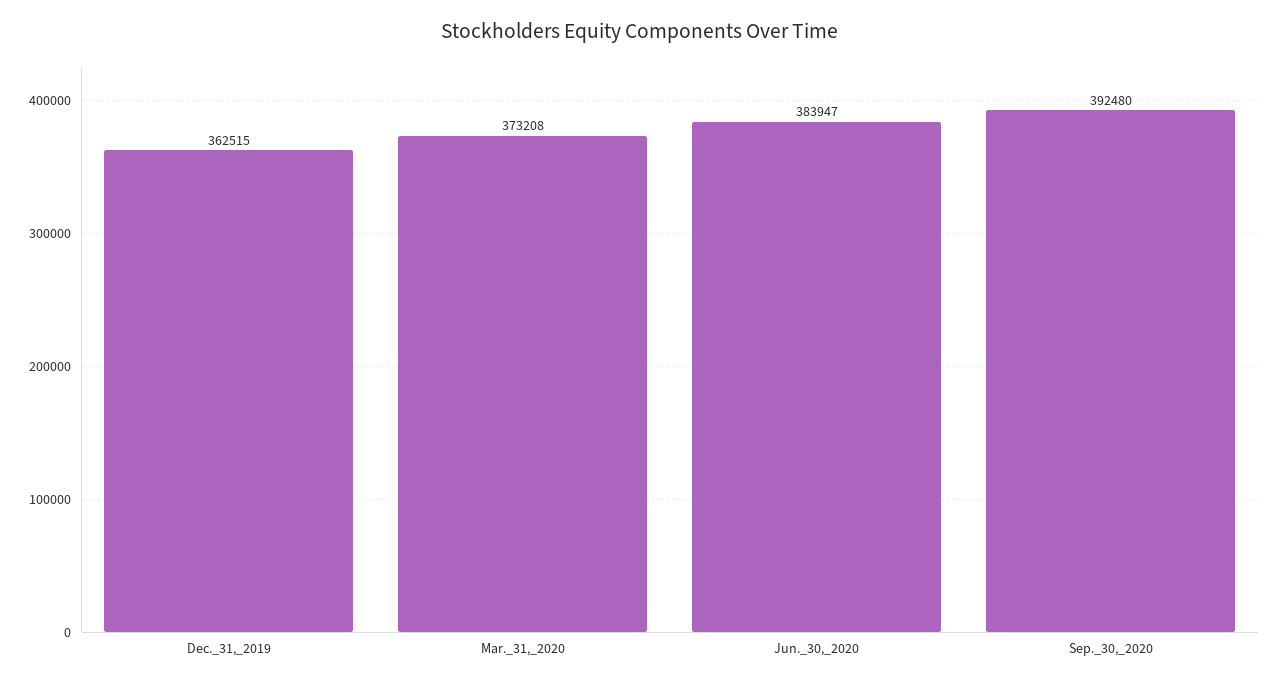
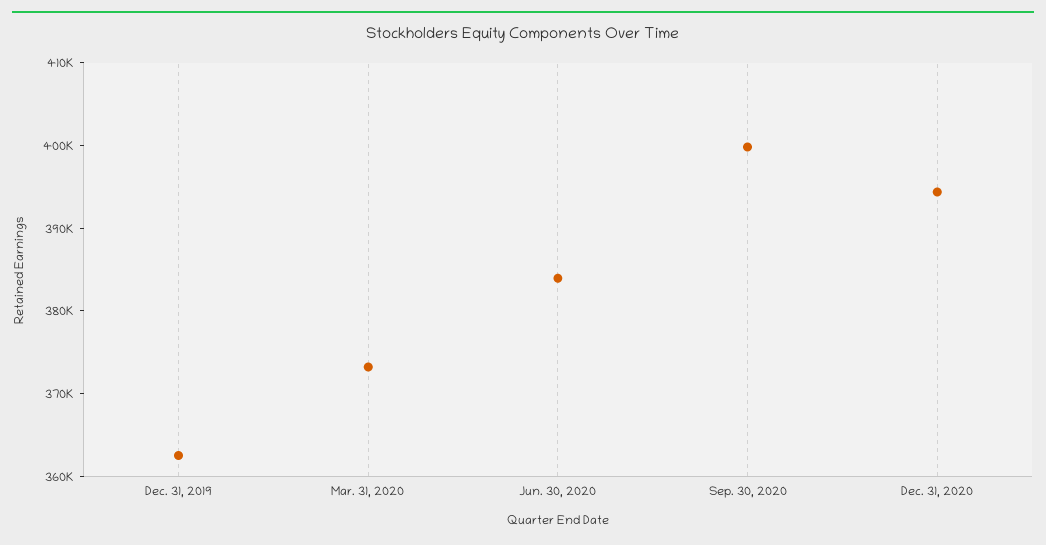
Sep._30,_2020: 392480 -> 400000
Dec. 31, 2020: none -> 394000

